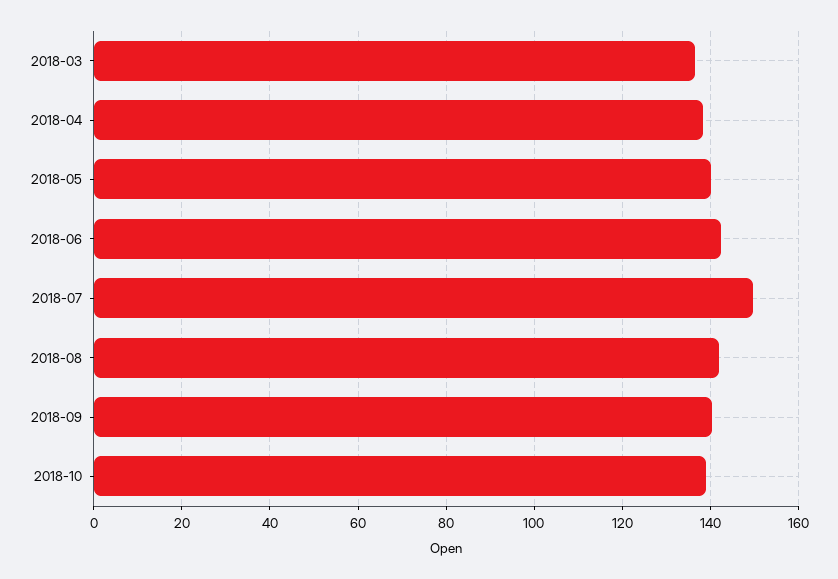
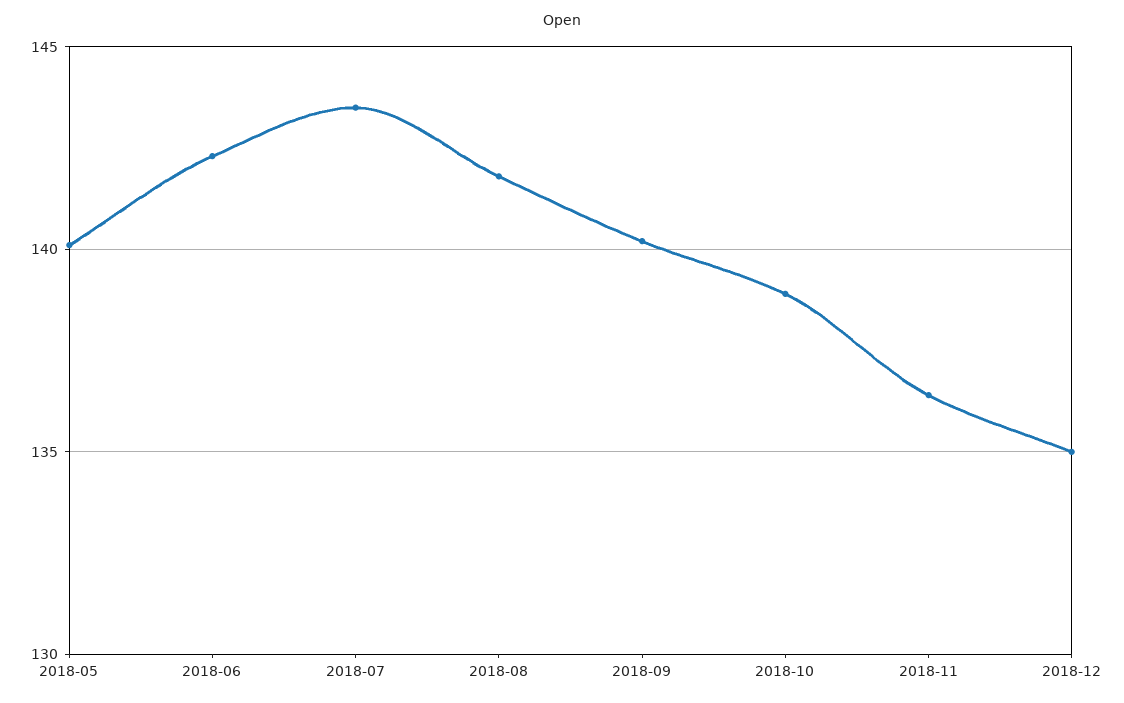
2018-03: 136 -> none
2018-04: 138 -> none
2018-07: 150 -> 143.5
2018-11: none -> 136.5
2018-12: none -> 135

